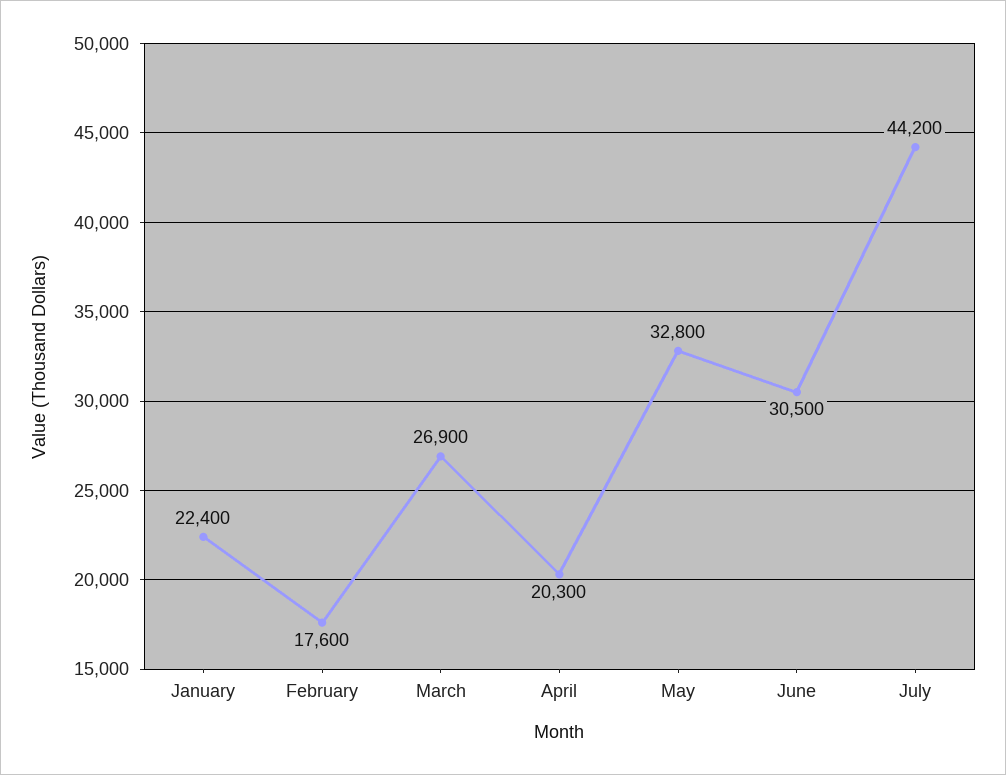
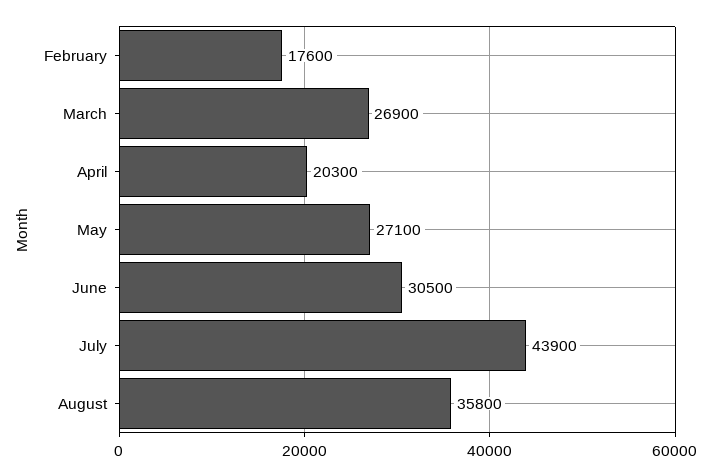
January: 22400 -> none
May: 32800 -> 27100
July: 44200 -> 43900
August: none -> 35800

